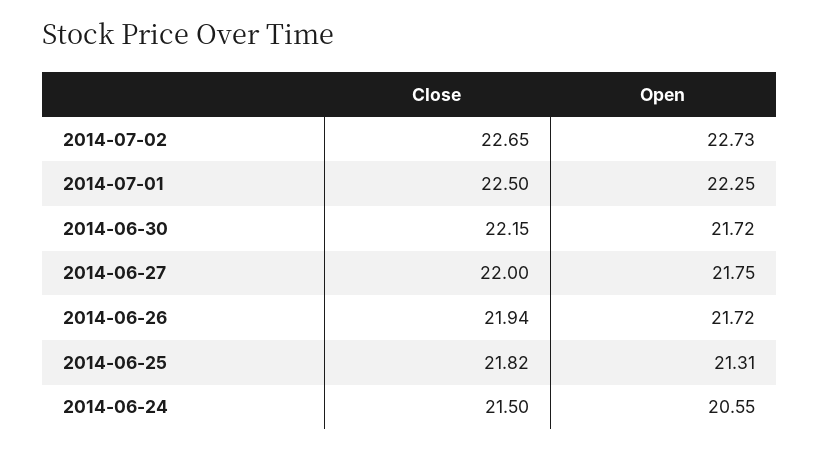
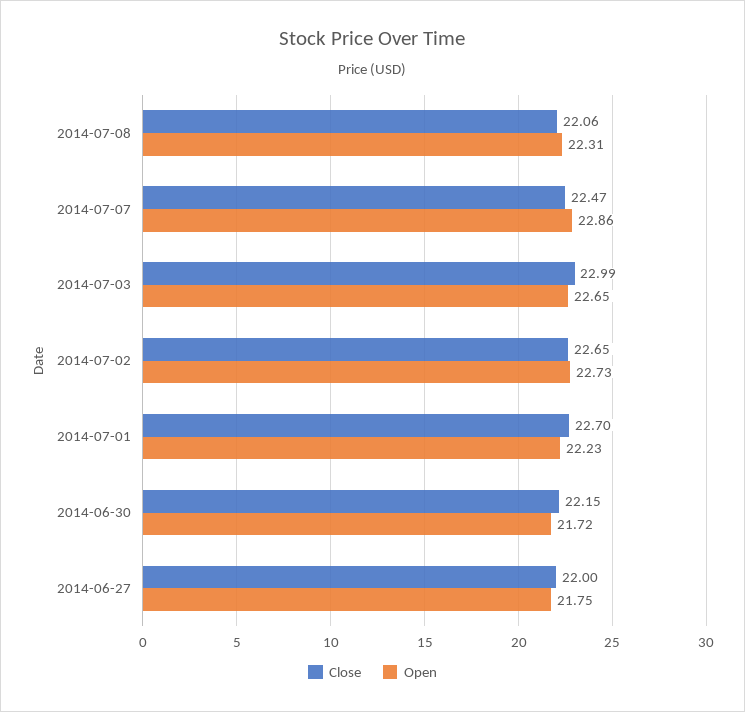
Close, 2014-07-01: 22.5 -> 22.7
Open, 2014-07-01: 22.25 -> 22.23
Close, 2014-06-26: 21.94 -> none
Open, 2014-06-26: 21.72 -> none
Close, 2014-06-25: 21.82 -> none
Open, 2014-06-25: 21.31 -> none
Close, 2014-06-24: 21.5 -> none
Open, 2014-06-24: 20.55 -> none
Close, 2014-07-08: none -> 22.06
Open, 2014-07-08: none -> 22.31
Close, 2014-07-07: none -> 22.47
Open, 2014-07-07: none -> 22.86
Close, 2014-07-03: none -> 22.99
Open, 2014-07-03: none -> 22.65

